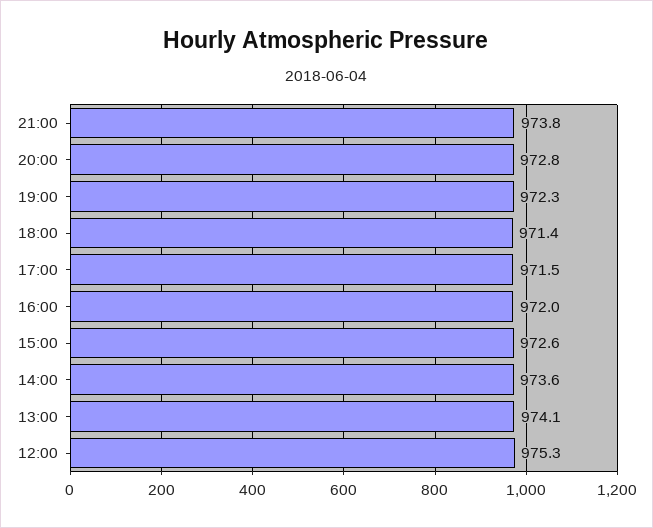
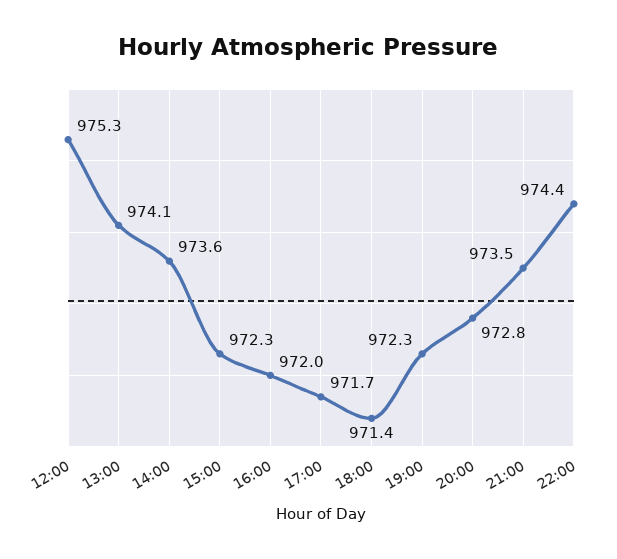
21:00: 973.8 -> 973.5
17:00: 971.5 -> 971.7
15:00: 972.6 -> 972.3
22:00: none -> 974.4

